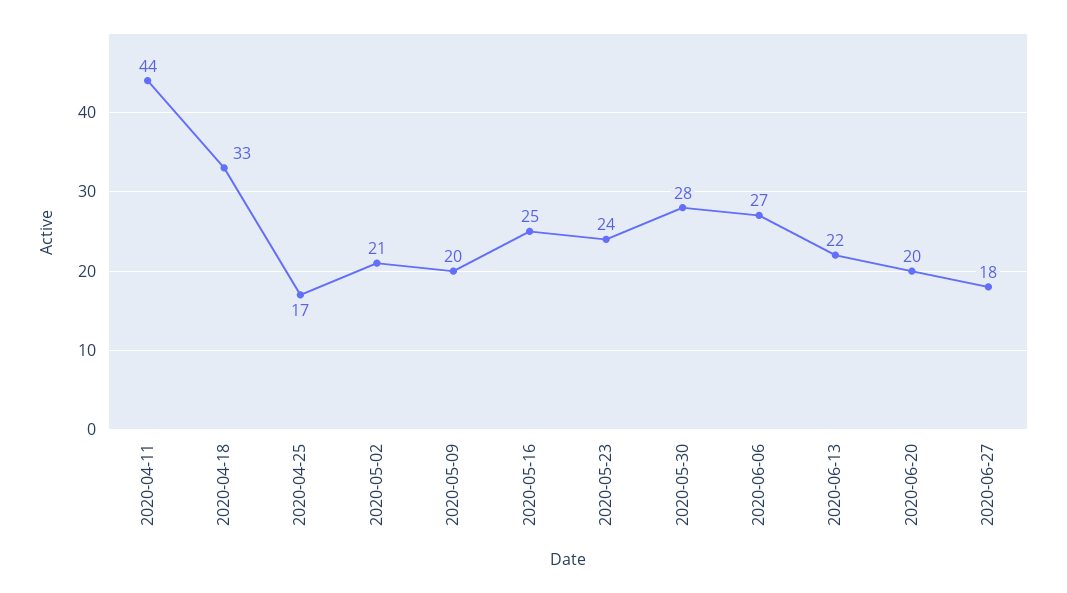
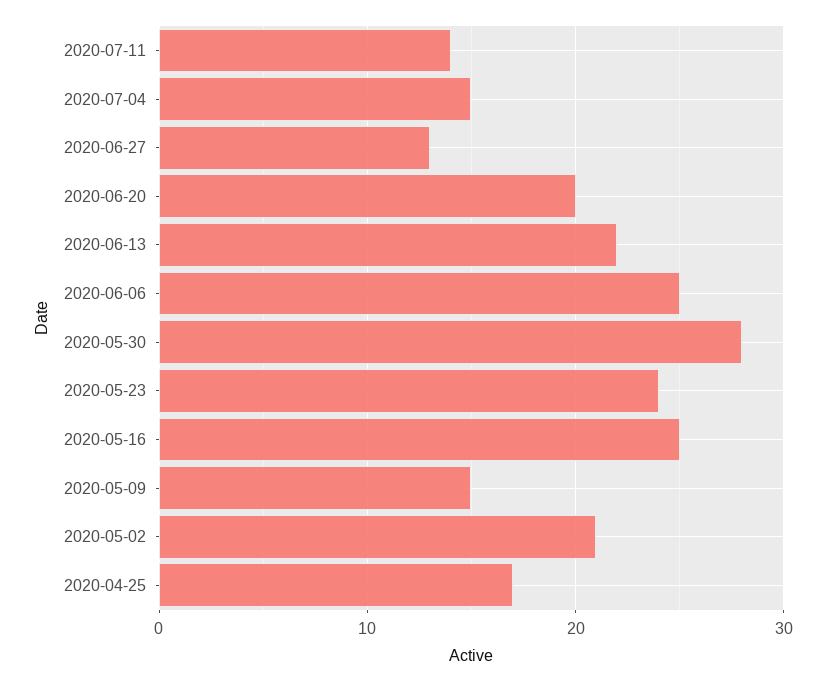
2020-04-11: 44 -> none
2020-04-18: 33 -> none
2020-05-09: 20 -> 15
2020-06-06: 27 -> 25
2020-06-27: 18 -> 13
2020-07-11: none -> 14
2020-07-04: none -> 15

